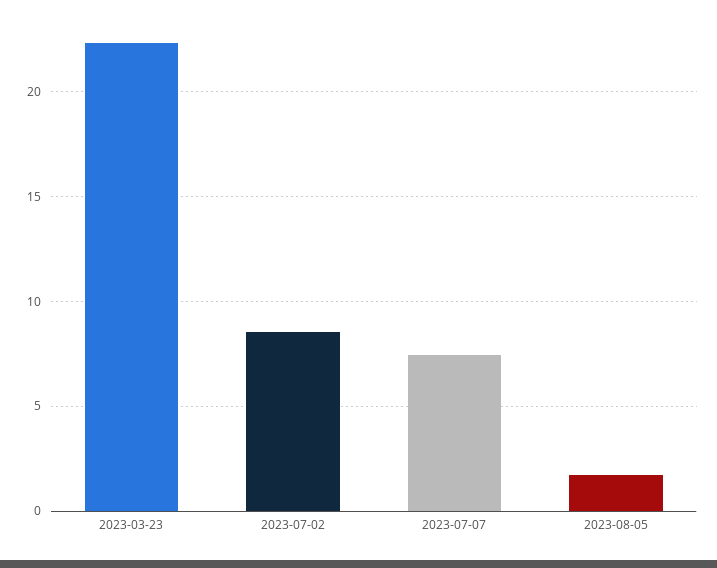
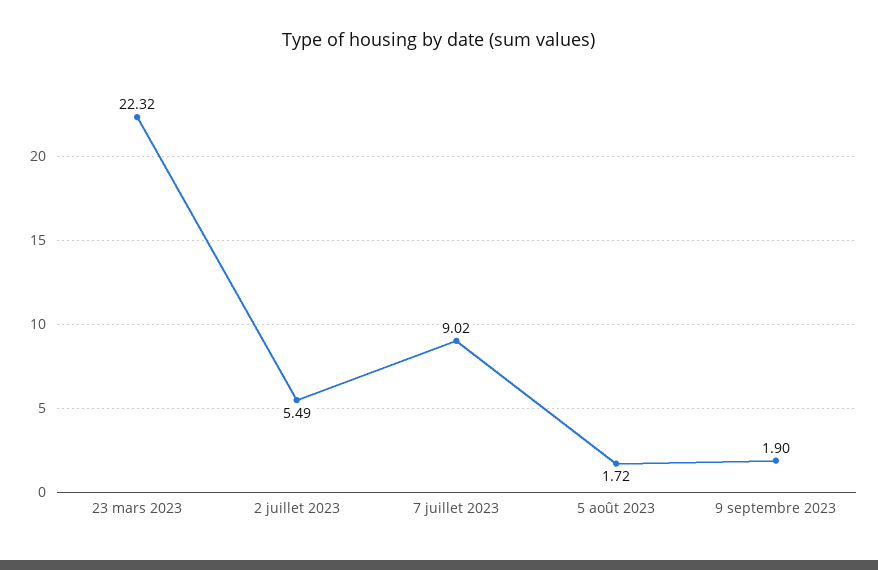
2023-07-02: 8.5 -> 5.49
2023-07-07: 7.5 -> 9.02
9 septembre 2023: none -> 1.9

